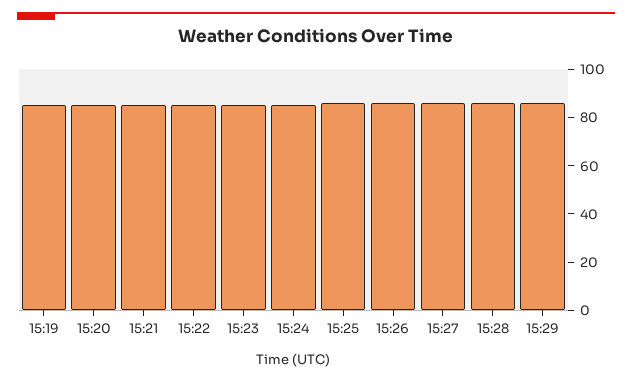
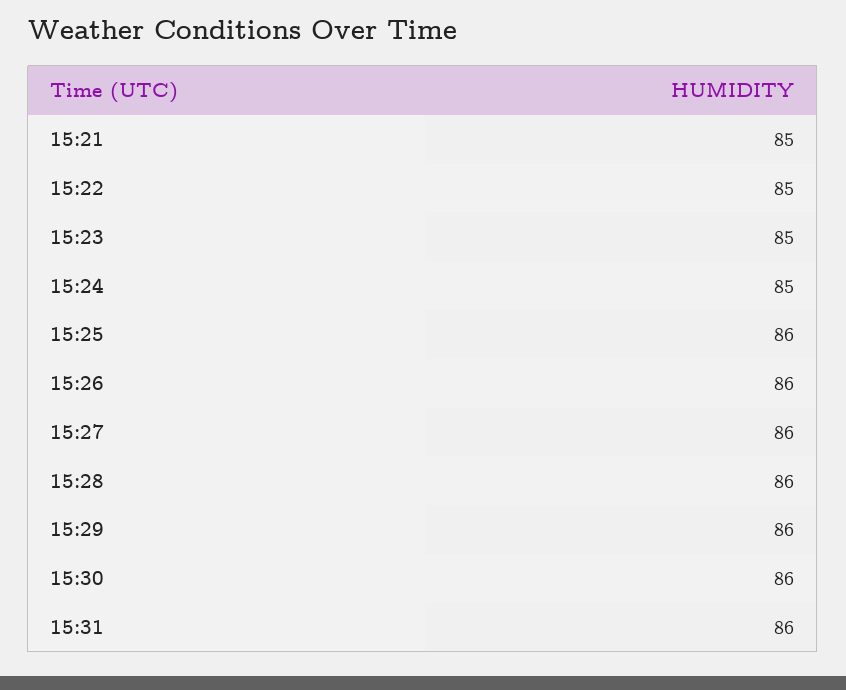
15:19: 85 -> none
15:20: 85 -> none
15:30: none -> 86
15:31: none -> 86

